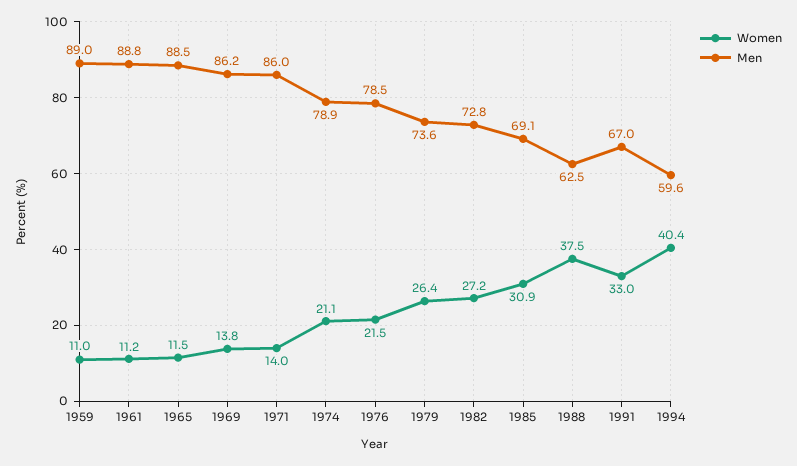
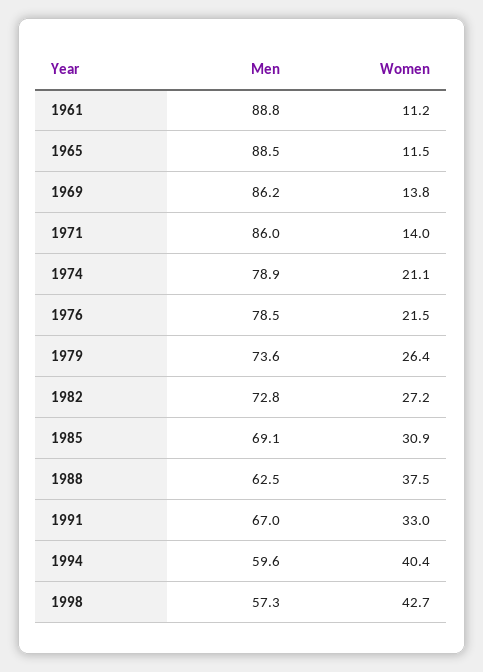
Women, 1959: 11 -> none
Men, 1959: 89 -> none
Men, 1998: none -> 57.3
Women, 1998: none -> 42.7

